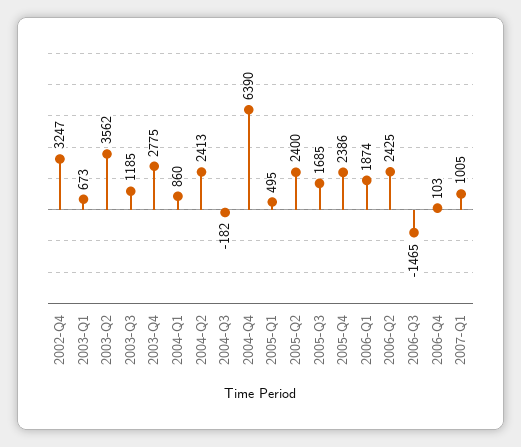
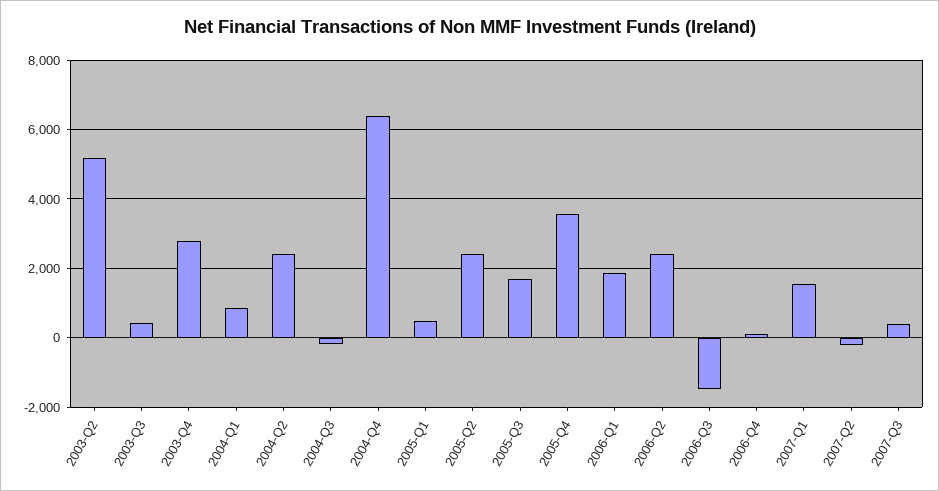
2002-Q4: 3247 -> none
2003-Q1: 673 -> none
2003-Q2: 3562 -> 5200
2003-Q3: 1185 -> 400
2005-Q4: 2386 -> 3600
2007-Q1: 1005 -> 1600
2007-Q2: none -> -200
2007-Q3: none -> 400

